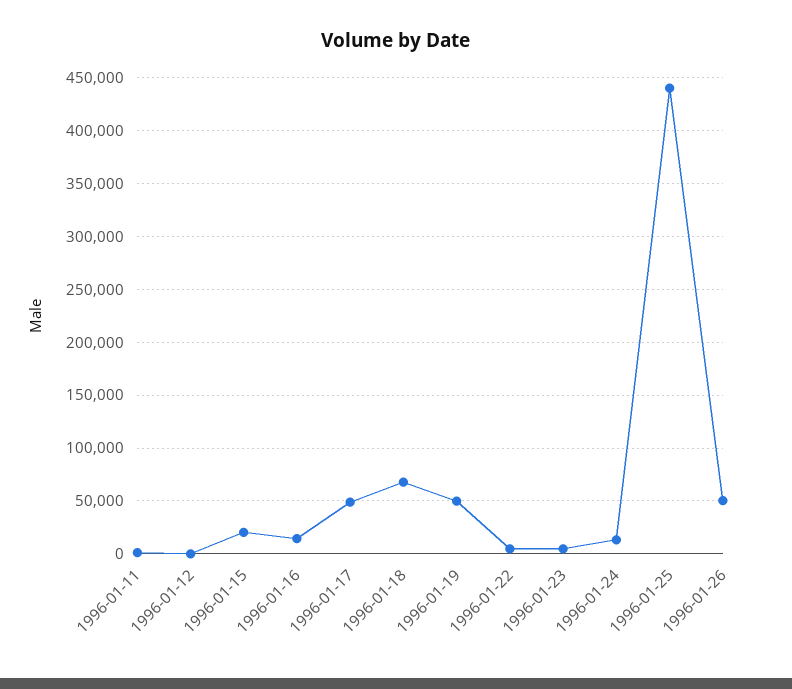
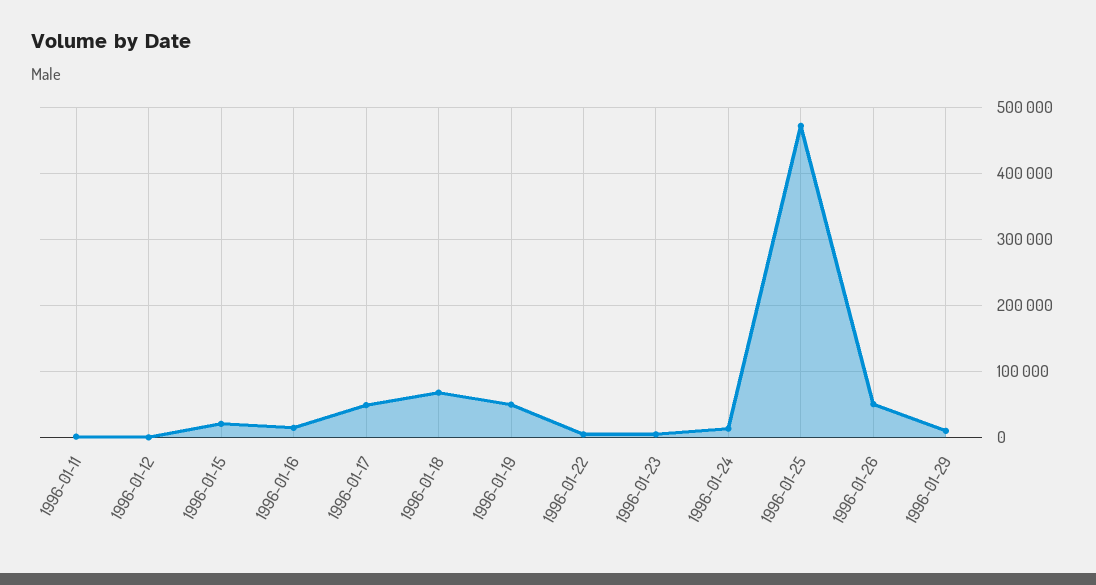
1996-01-25: 440000 -> 470000
1996-01-29: none -> 10000

